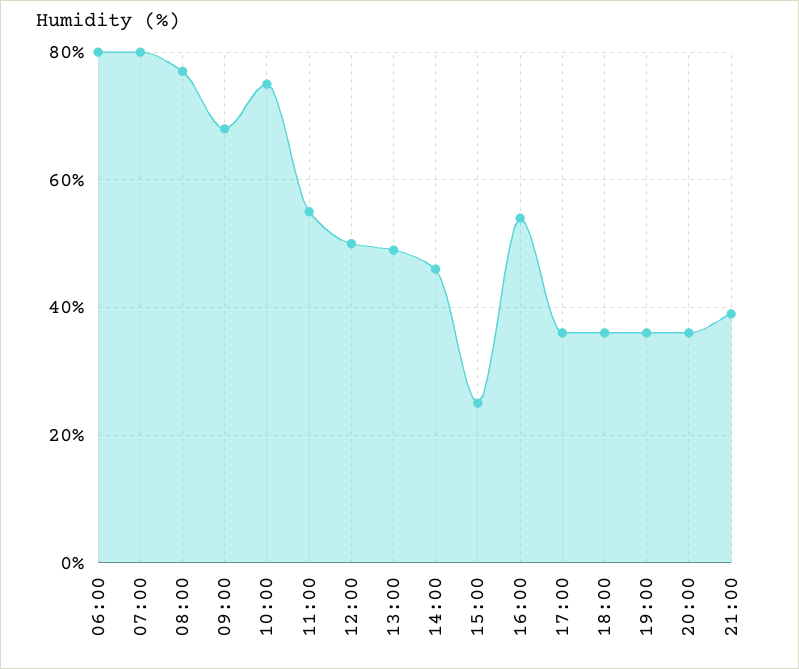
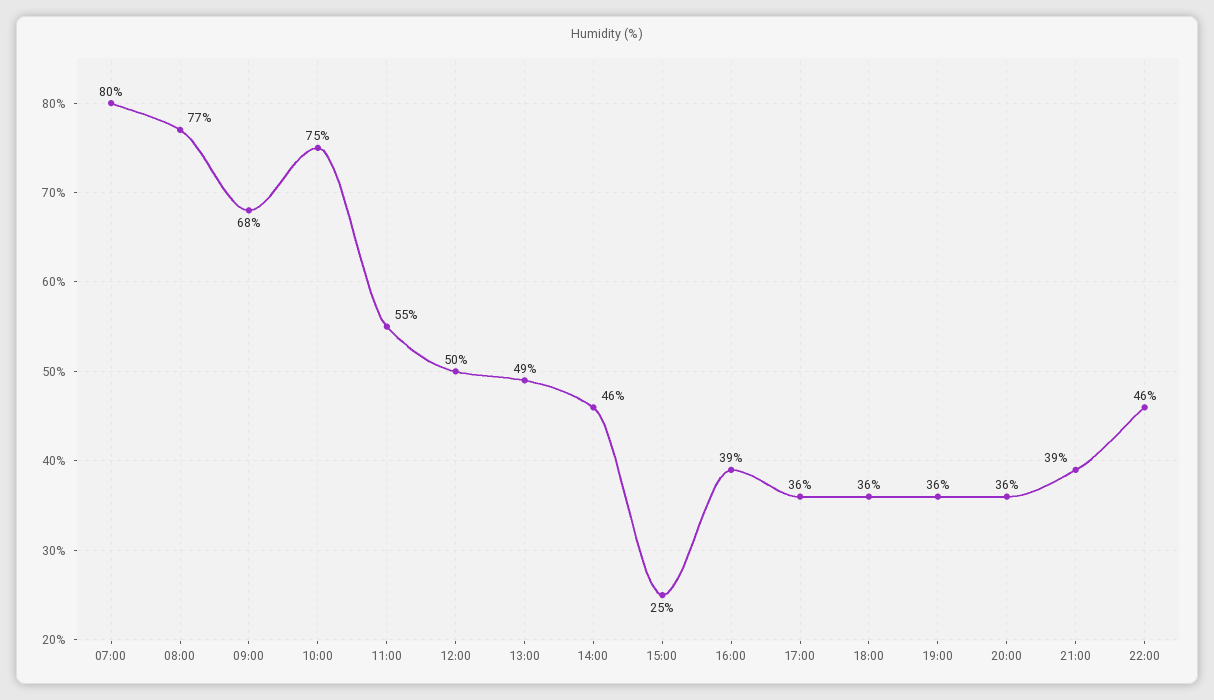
06:00: 80 -> none
16:00: 55 -> 39
22:00: none -> 46

